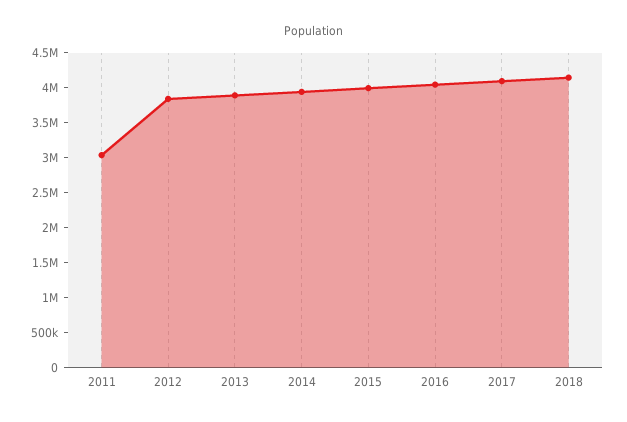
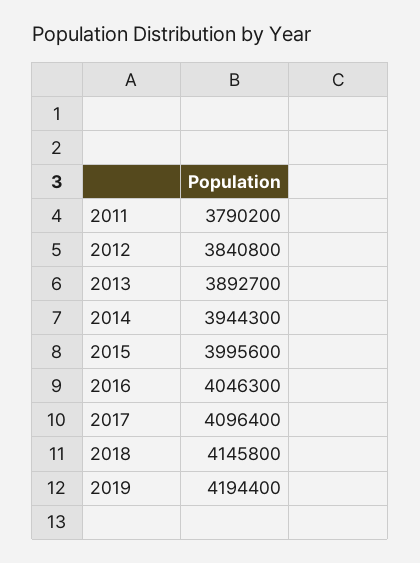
2011: 3000000 -> 3790200
2019: none -> 4194400

